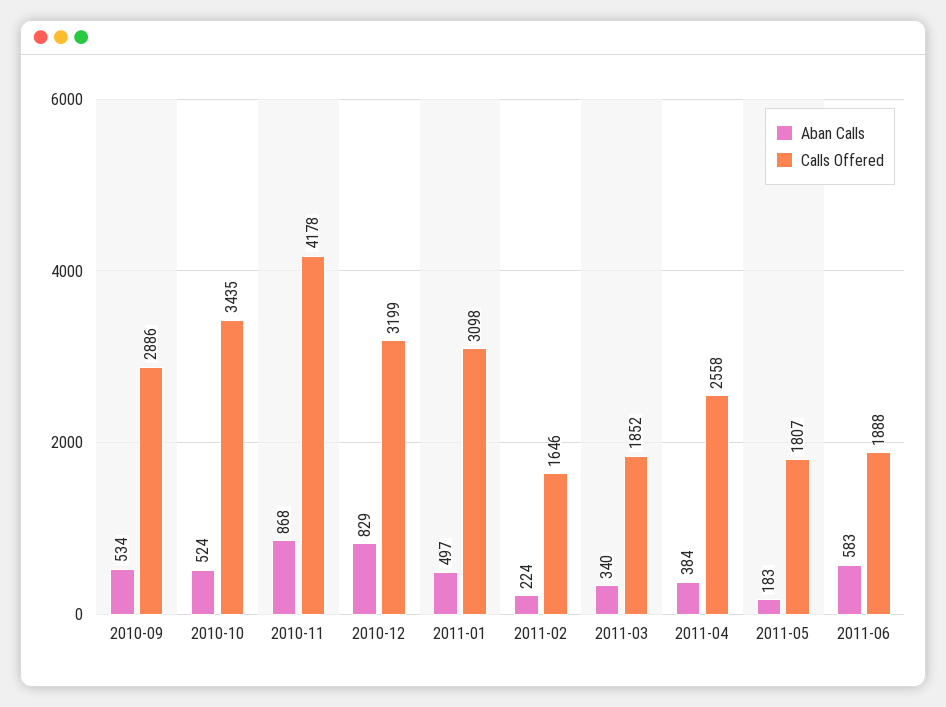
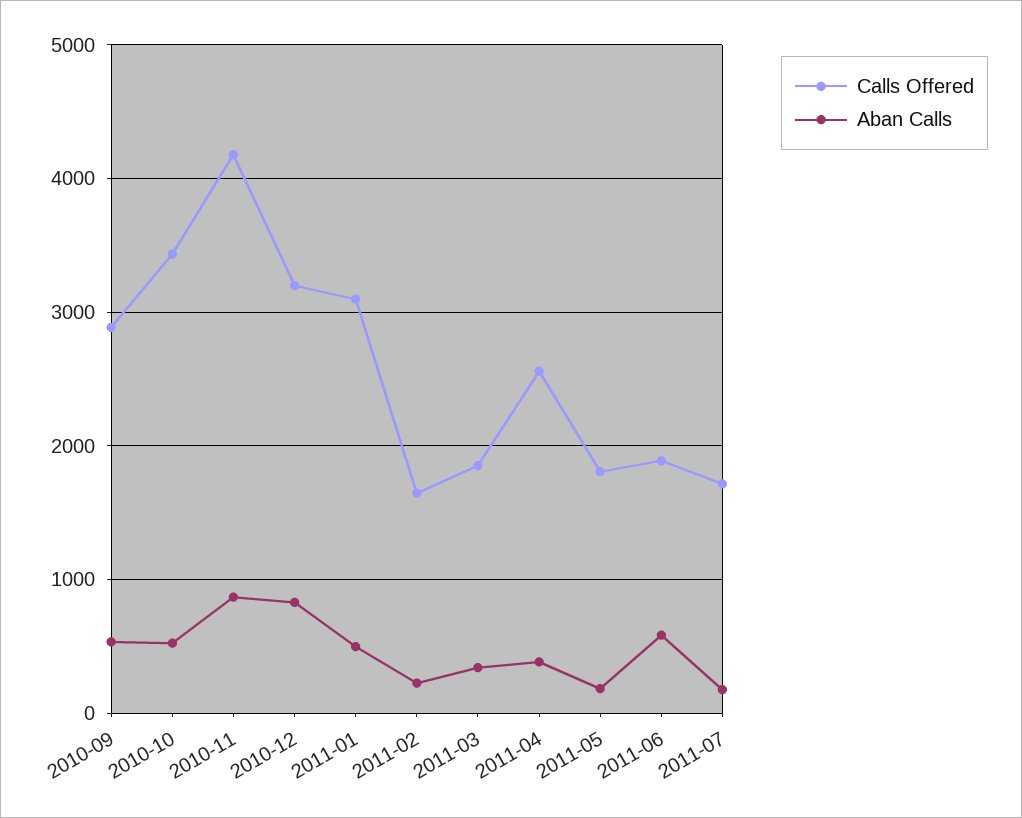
Calls Offered, 2011-07: none -> 1700
Aban Calls, 2011-07: none -> 200

